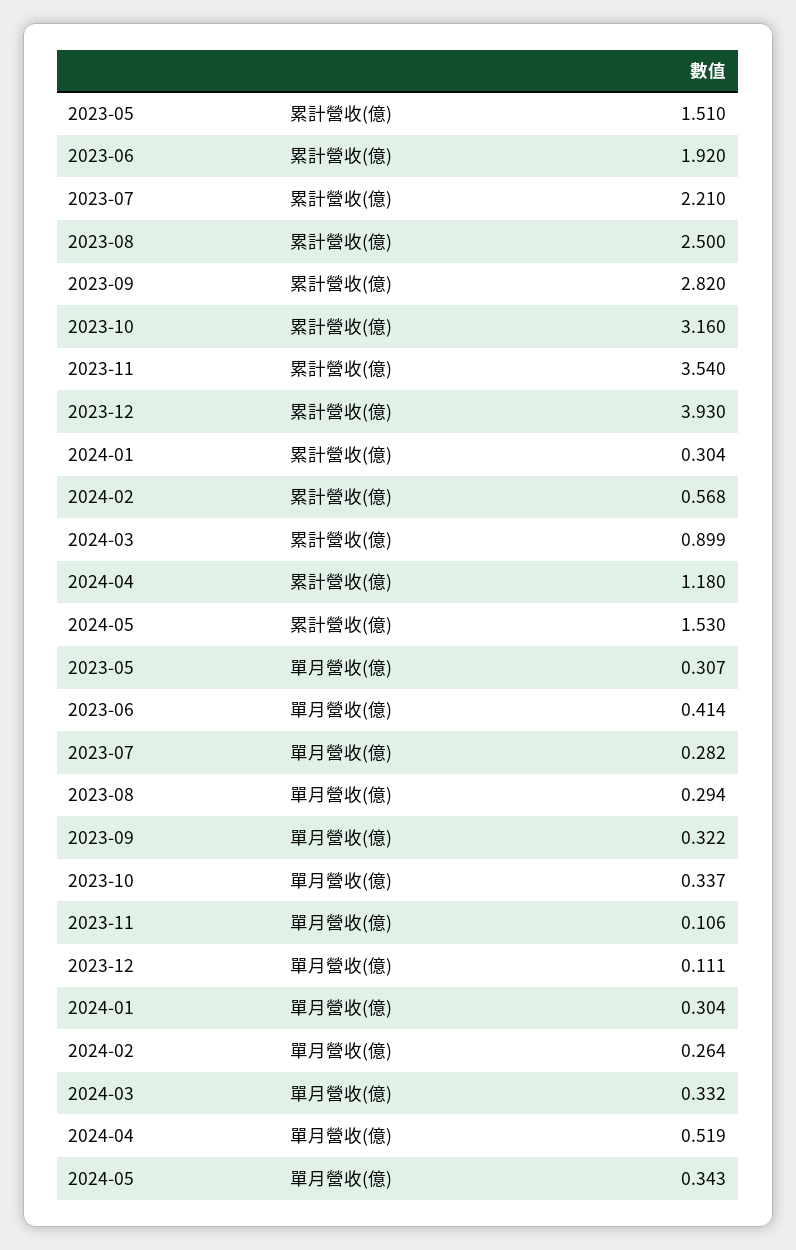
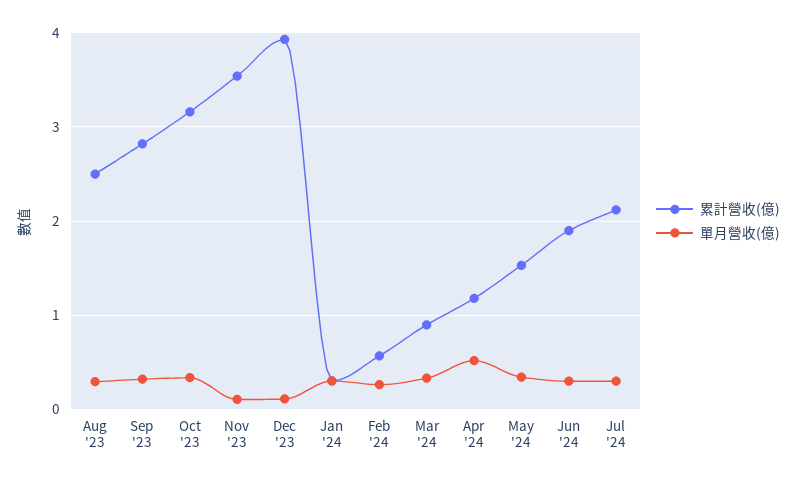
累計營收(億), 2023-05: 1.51 -> none
累計營收(億), 2023-06: 1.92 -> none
累計營收(億), 2023-07: 2.21 -> none
單月營收(億), 2023-05: 0.307 -> none
單月營收(億), 2023-06: 0.414 -> none
單月營收(億), 2023-07: 0.282 -> none
累計營收(億), Jun '24: none -> 1.9
單月營收(億), Jun '24: none -> 0.3
累計營收(億), Jul '24: none -> 2.1
單月營收(億), Jul '24: none -> 0.3

